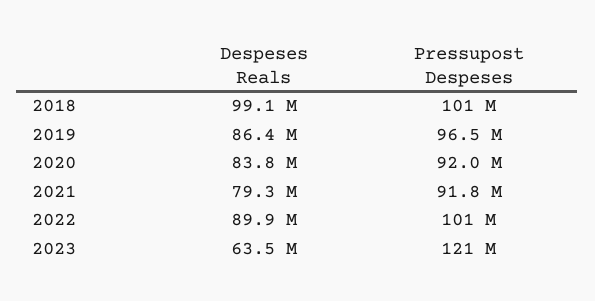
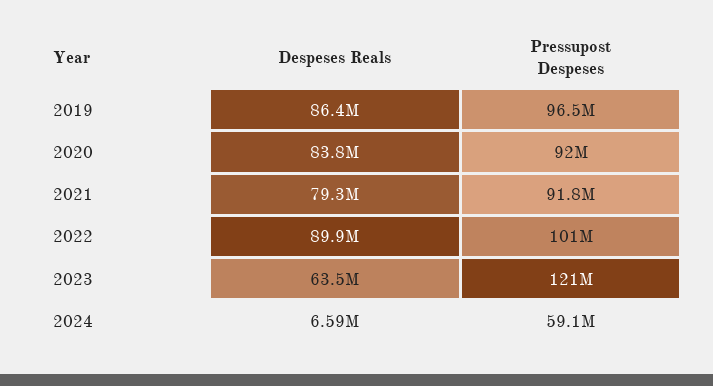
Despeses Reals, 2018: 99100000 -> none
Pressupost Despeses, 2018: 101000000 -> none
Despeses Reals, 2024: none -> 6590000
Pressupost Despeses, 2024: none -> 59100000

